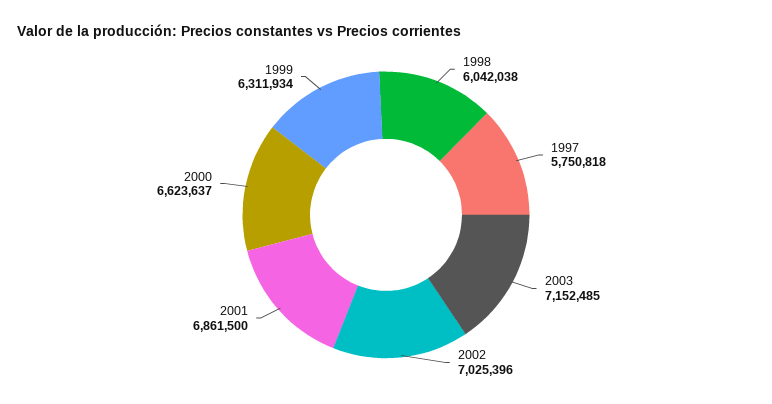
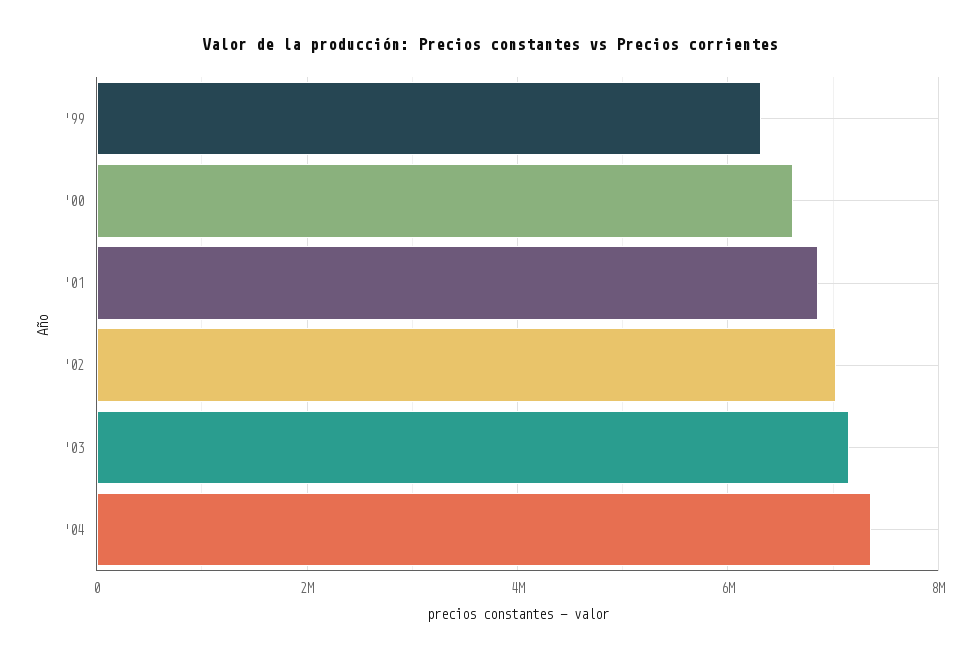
1998: 6042038 -> none
1997: 5750818 -> none
'04: none -> 7400000

